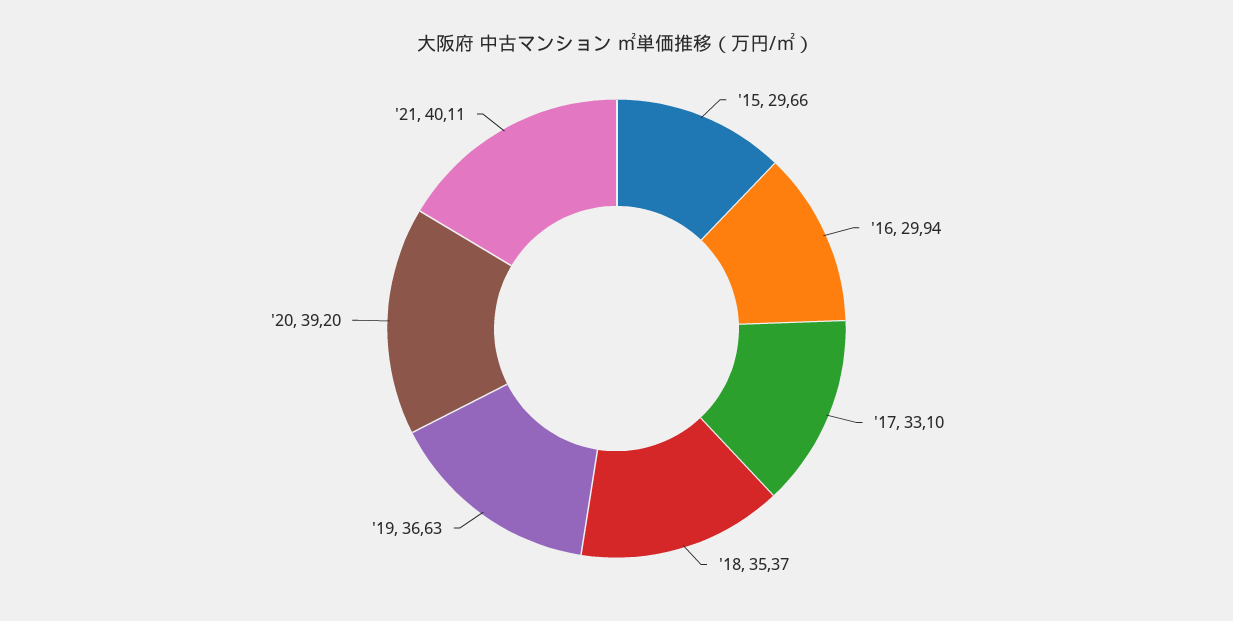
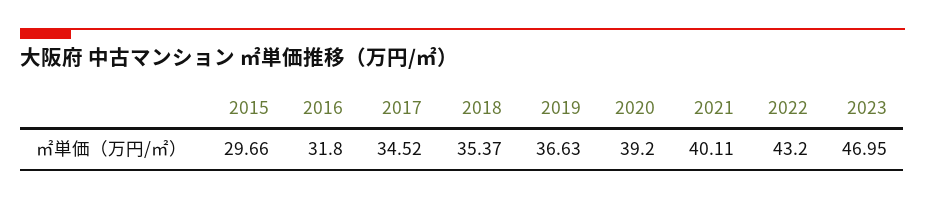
'16: 29.94 -> 31.8
'17: 33.1 -> 34.52
2022: none -> 43.2
2023: none -> 46.95

